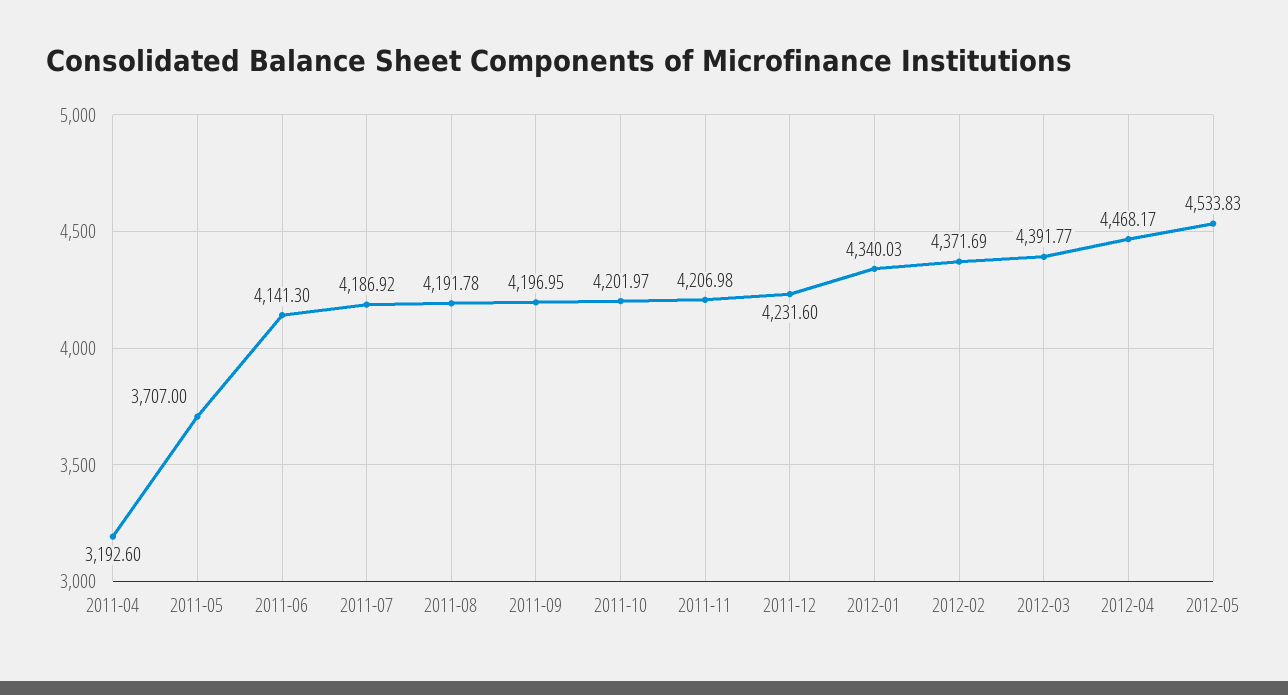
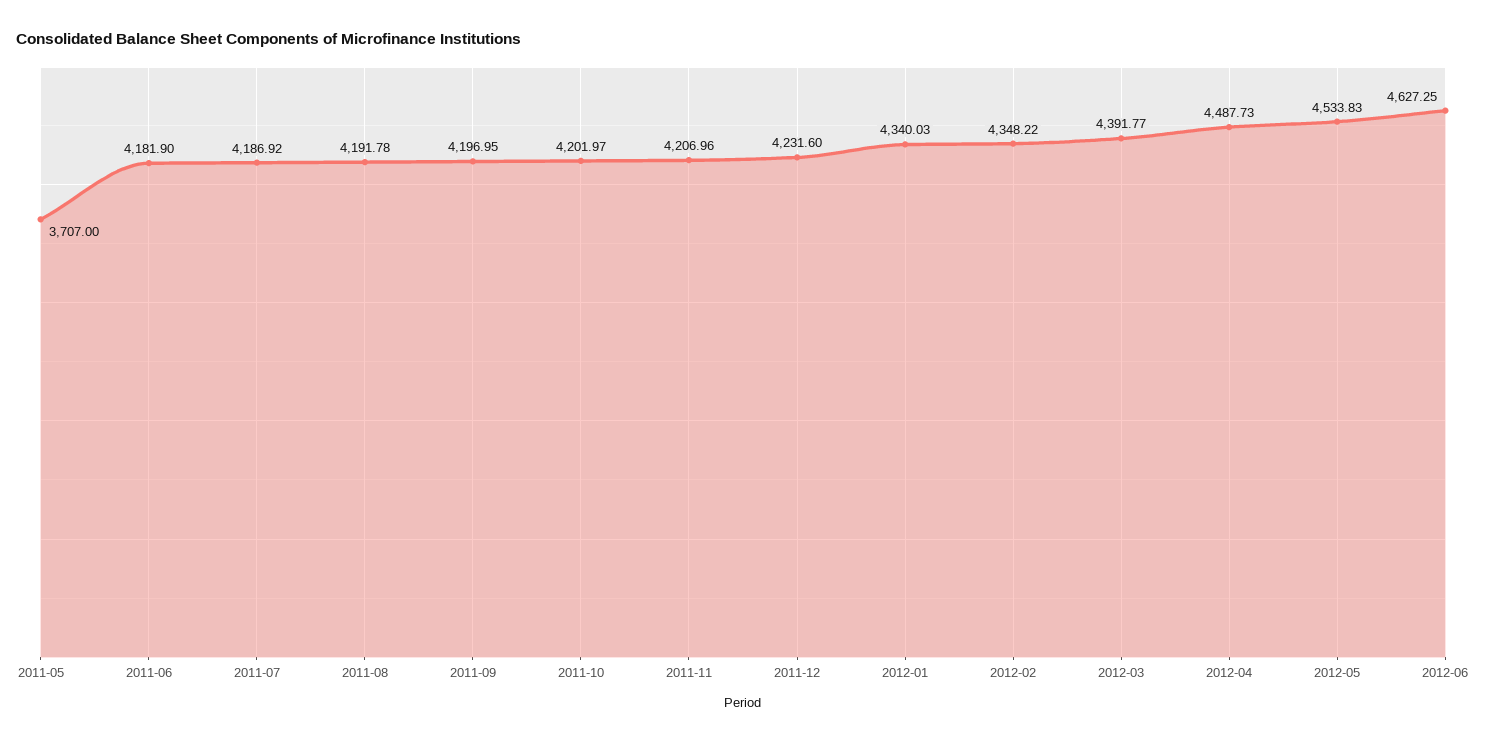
2011-04: 3192.6 -> none
2011-06: 4141.3 -> 4181.9
2011-11: 4206.98 -> 4206.96
2012-02: 4371.69 -> 4348.22
2012-04: 4468.17 -> 4487.73
2012-06: none -> 4627.25

